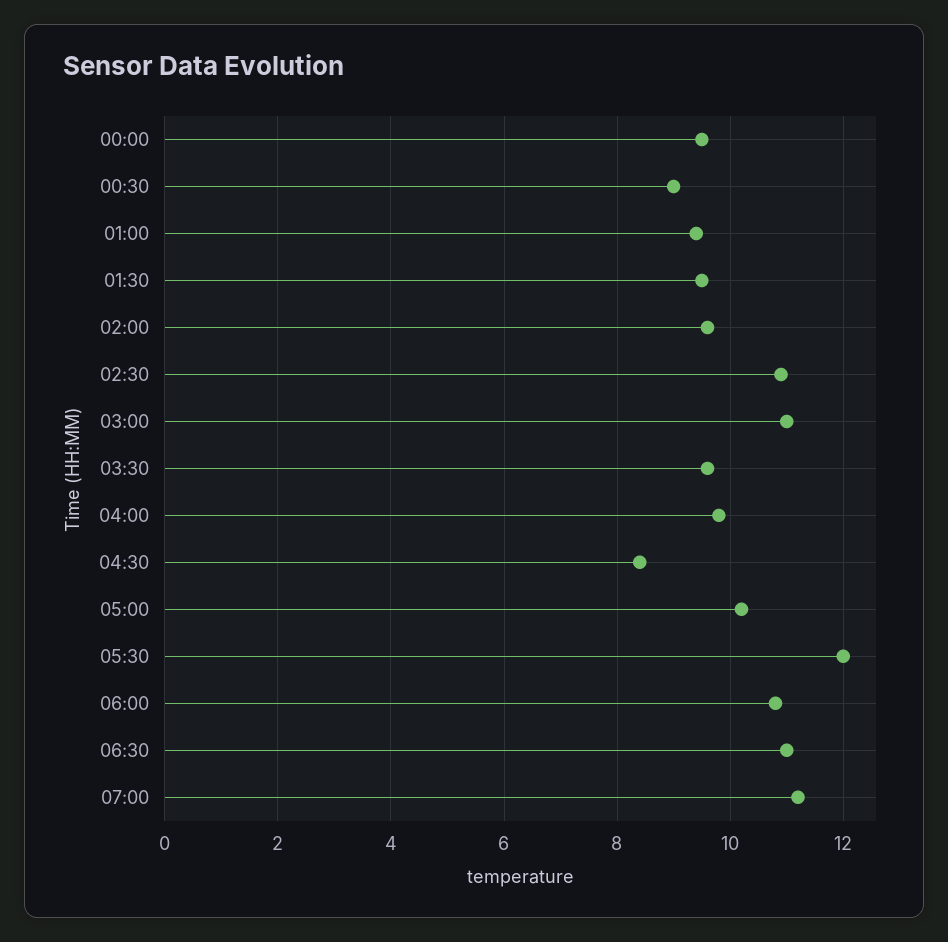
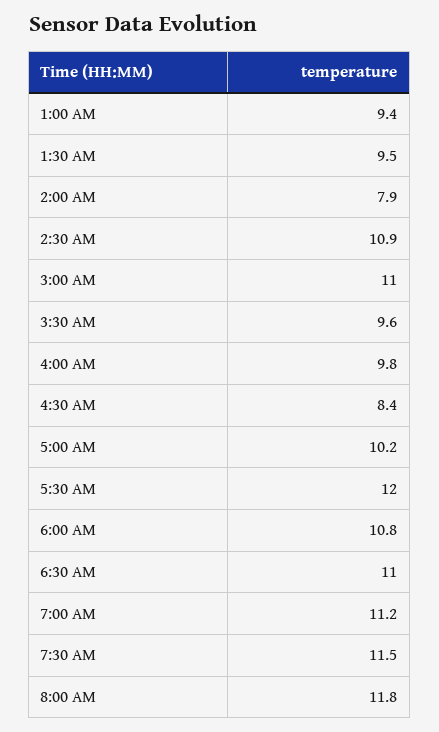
00:00: 9.5 -> none
00:30: 9 -> none
02:00: 9.5 -> 7.9
7:30 AM: none -> 11.5
8:00 AM: none -> 11.8

